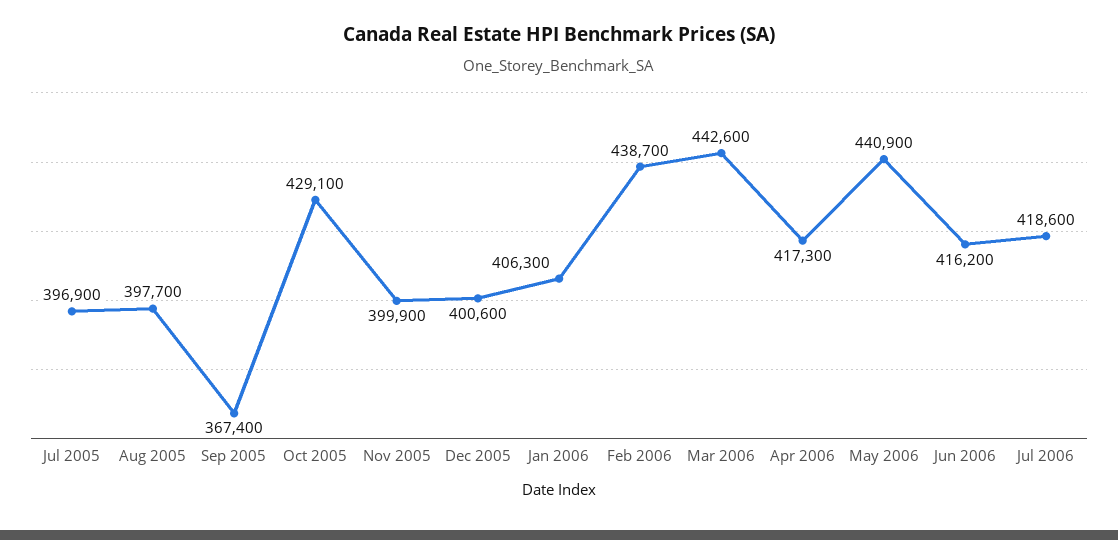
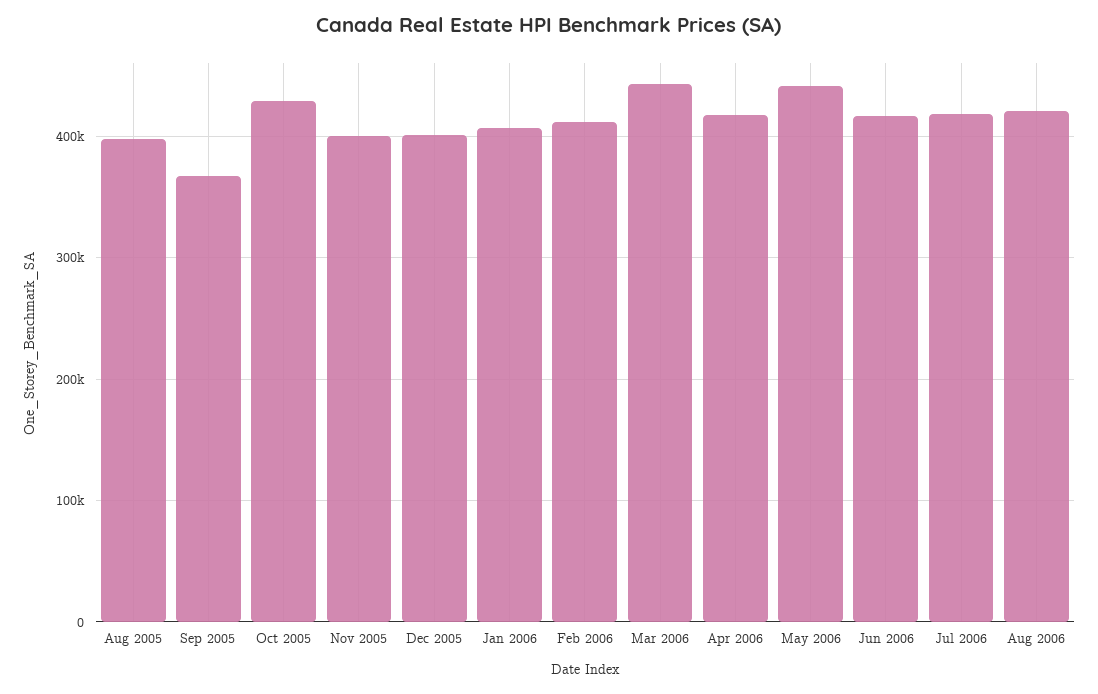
Jul 2005: 396900 -> none
Feb 2006: 438700 -> 410000
Aug 2006: none -> 420000

